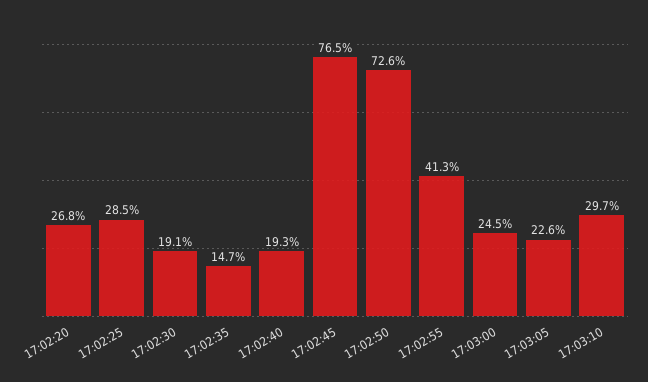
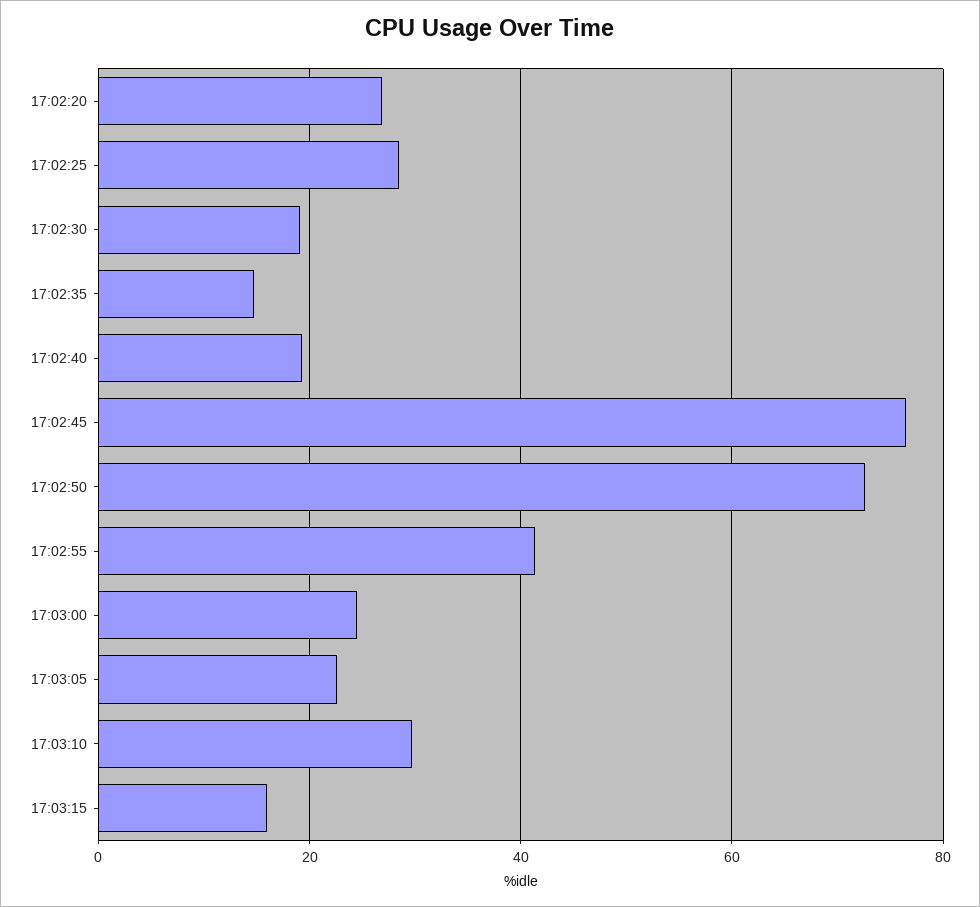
17:03:15: none -> 16

